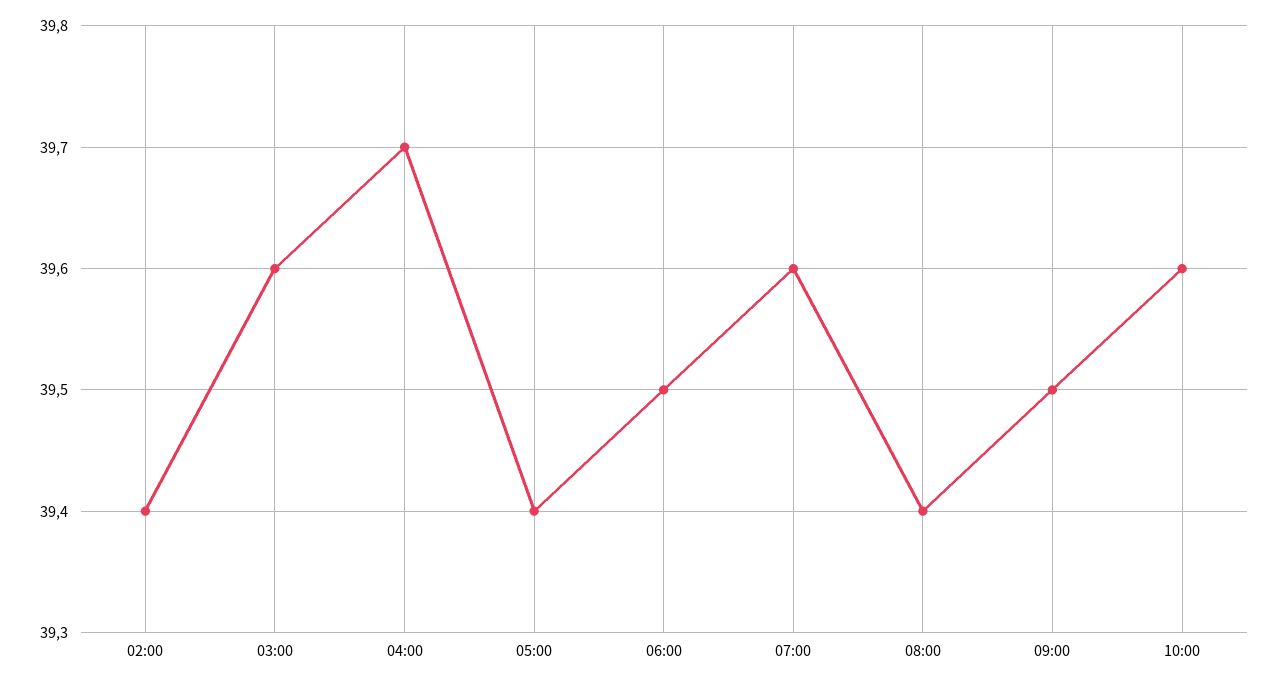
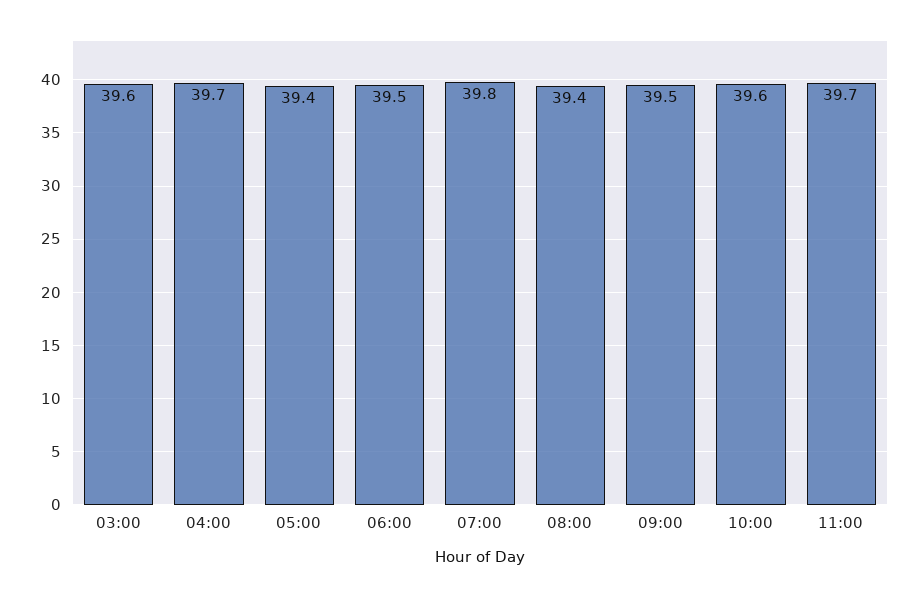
02:00: 39.4 -> none
07:00: 39.6 -> 39.8
11:00: none -> 39.7

